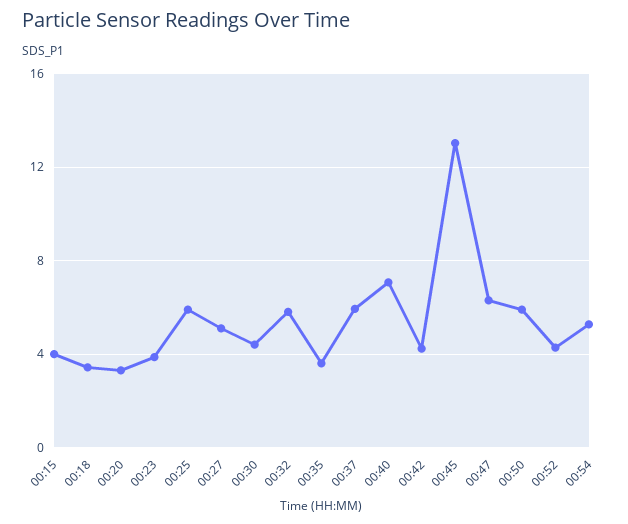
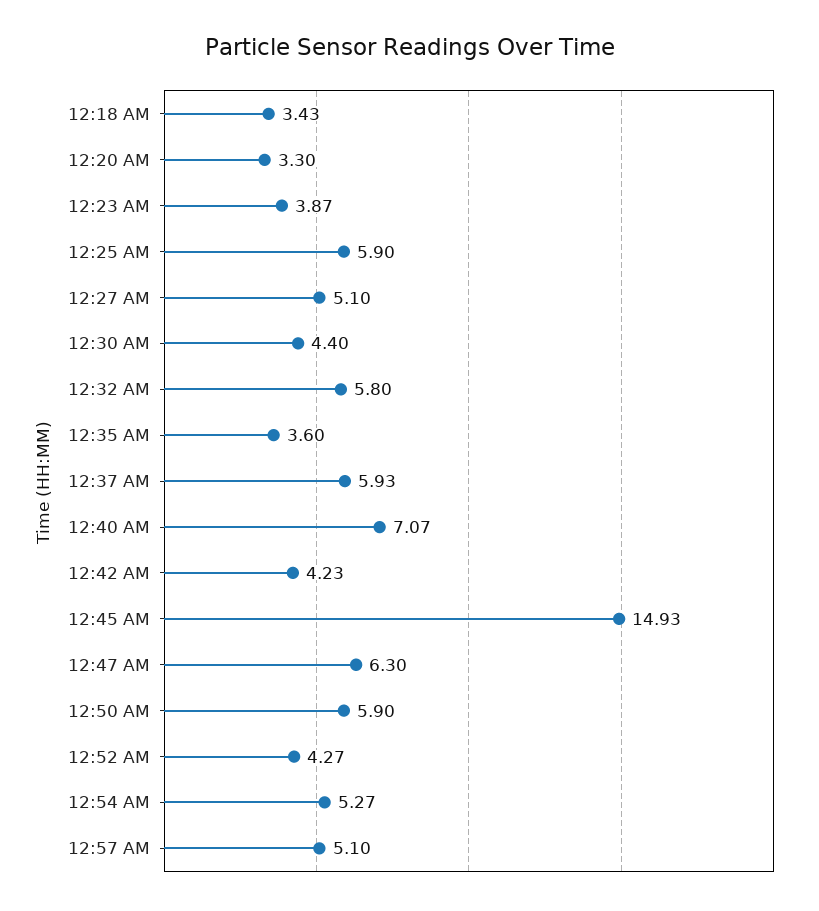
00:15: 4 -> none
00:45: 13 -> 14.93
12:57 AM: none -> 5.1

